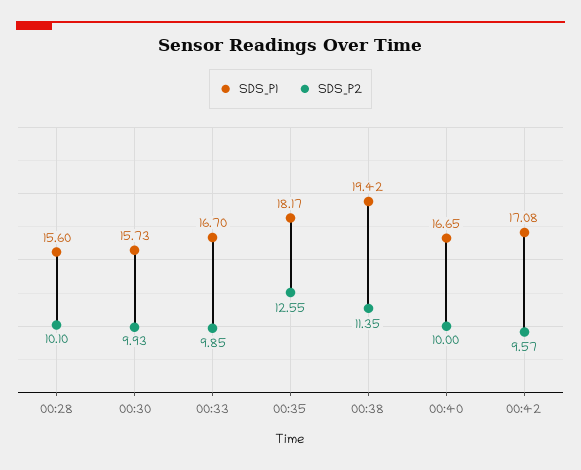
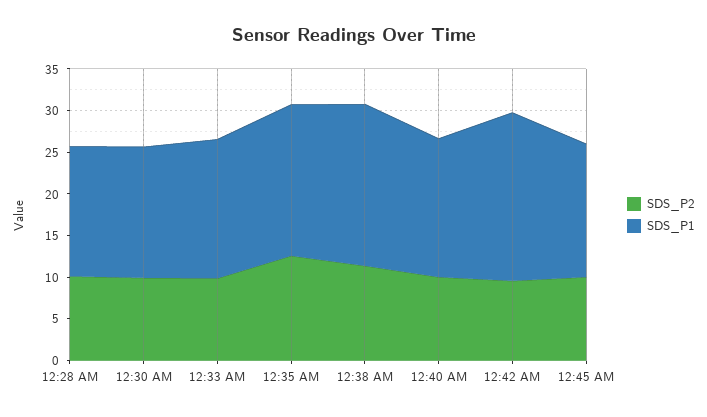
SDS_P1, 00:42: 17.08 -> 20
SDS_P2, 12:45 AM: none -> 10
SDS_P1, 12:45 AM: none -> 16

